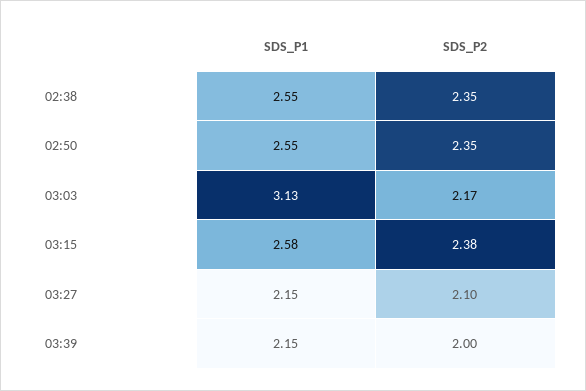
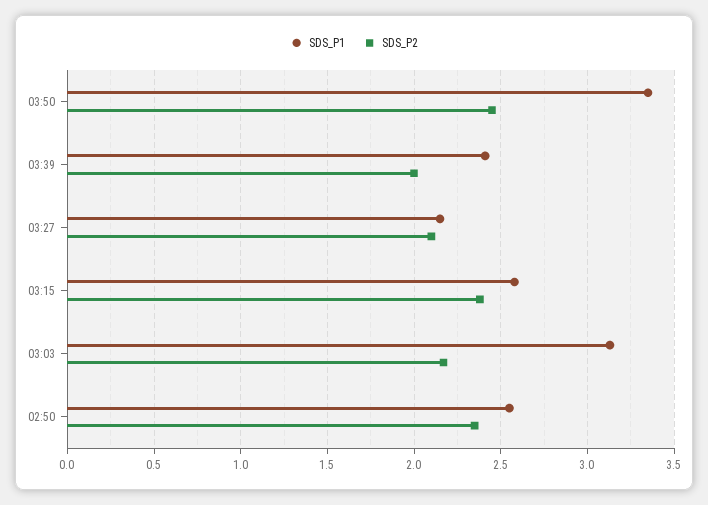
SDS_P1, 02:38: 2.55 -> none
SDS_P2, 02:38: 2.35 -> none
SDS_P1, 03:39: 2.15 -> 2.4
SDS_P1, 03:50: none -> 3.35
SDS_P2, 03:50: none -> 2.45

